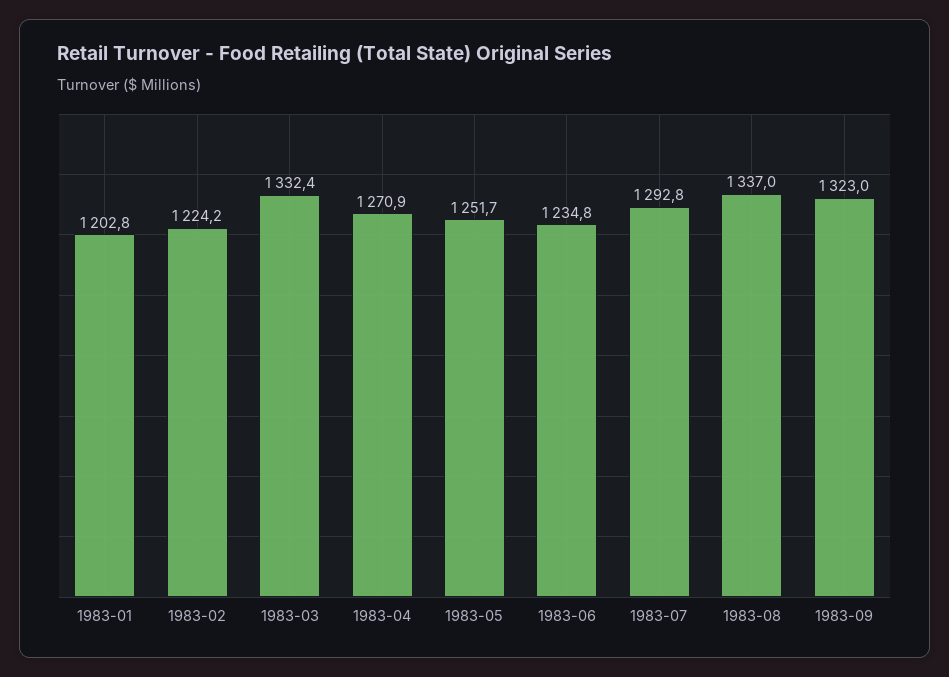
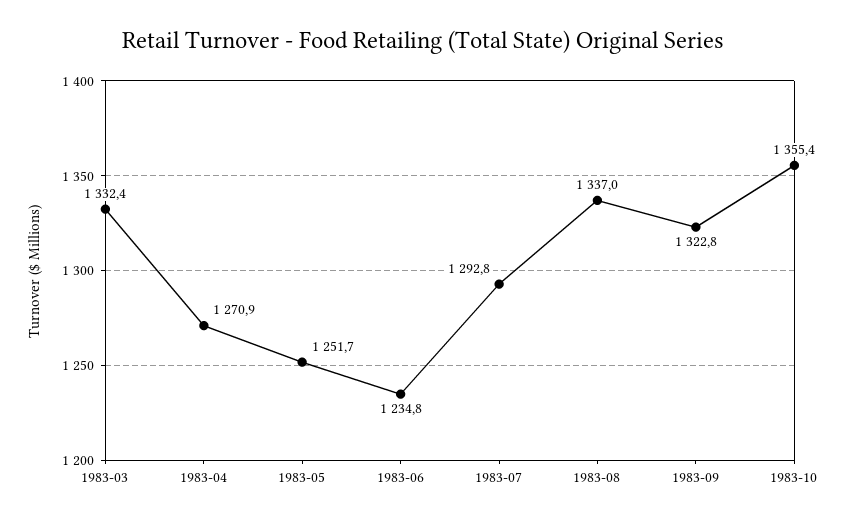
1983-01: 1202.8 -> none
1983-02: 1224.2 -> none
1983-09: 1323 -> 1322.8
1983-10: none -> 1355.4

